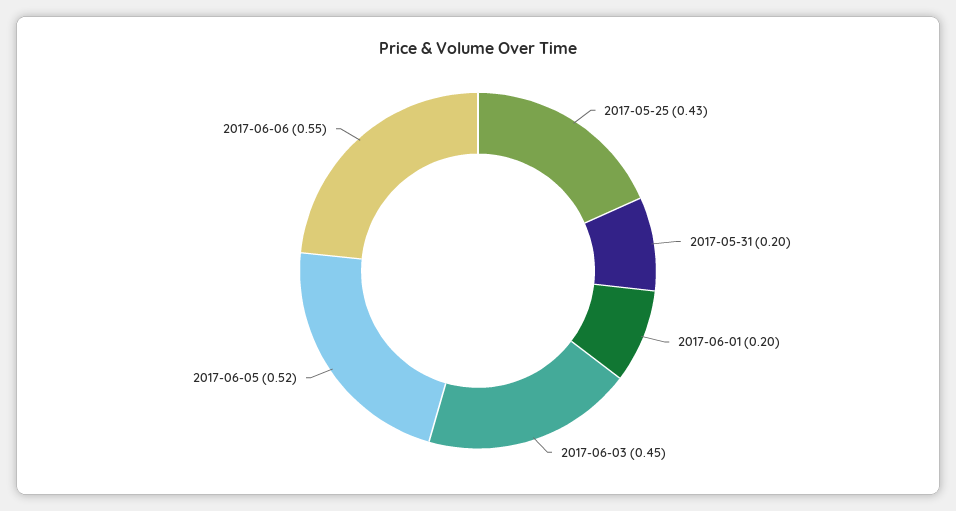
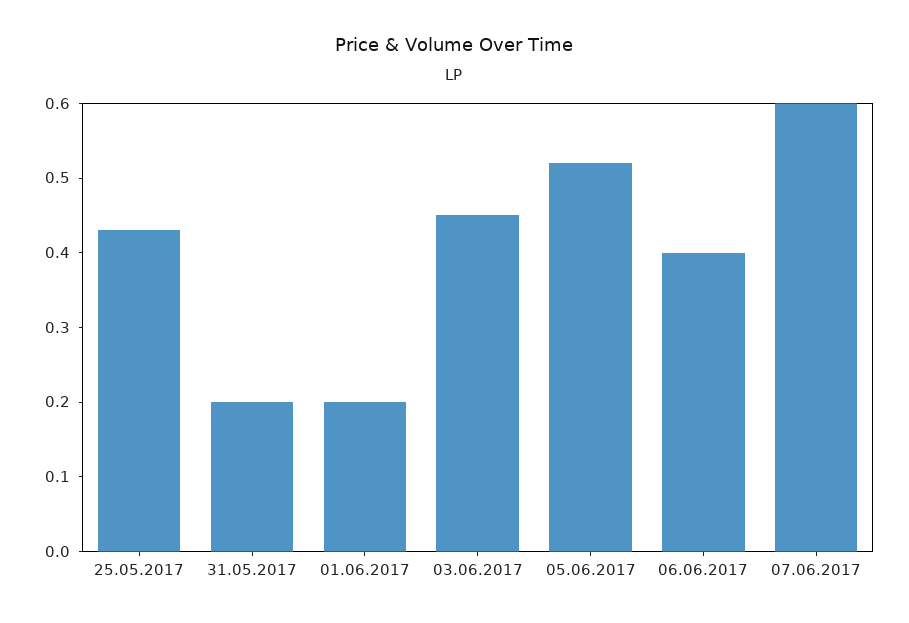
2017-06-06: 0.55 -> 0.4
07.06.2017: none -> 0.6

